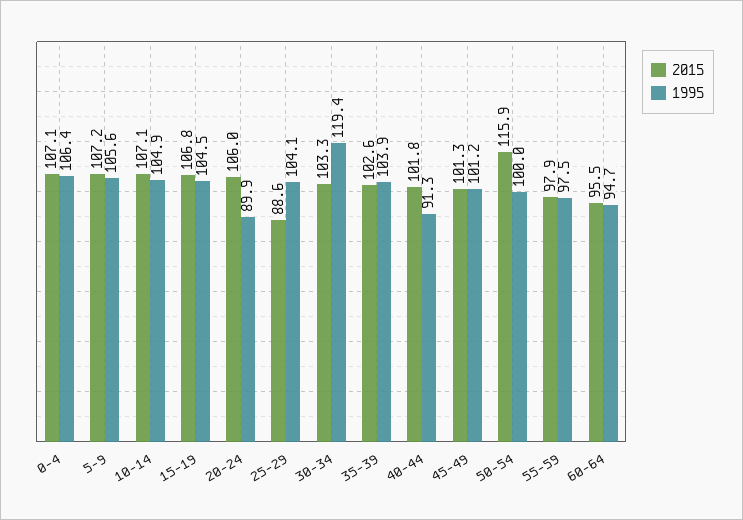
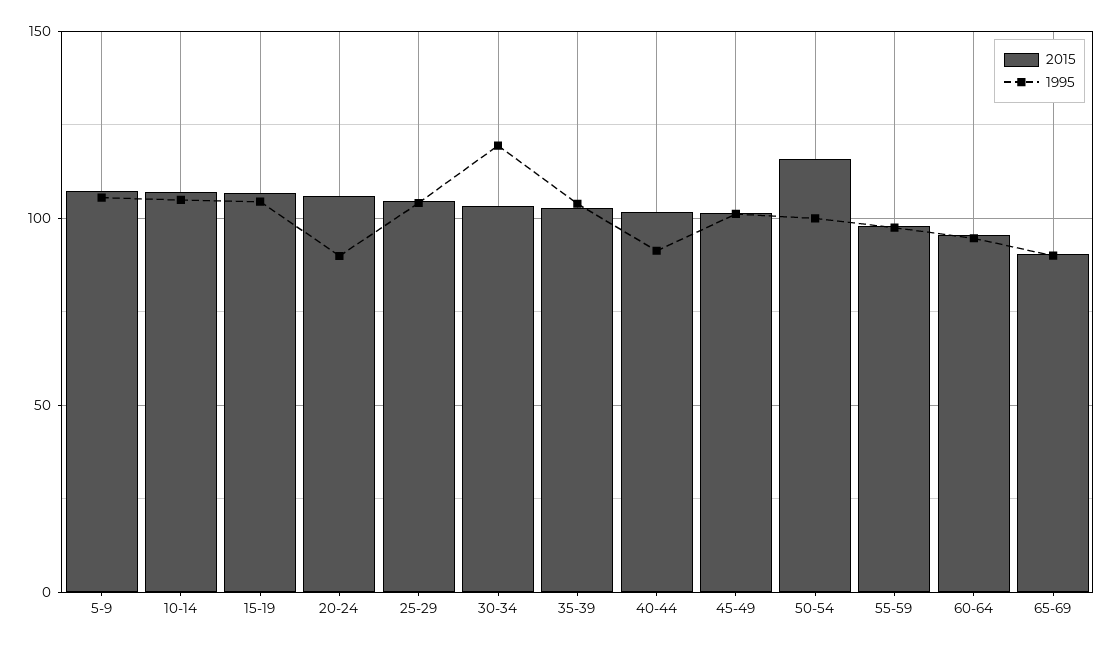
2015, 0-4: 107.1 -> none
1995, 0-4: 106.4 -> none
2015, 25-29: 88.6 -> 105
2015, 65-69: none -> 90
1995, 65-69: none -> 90

